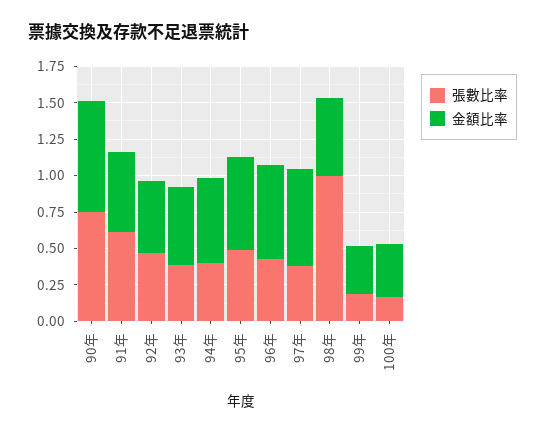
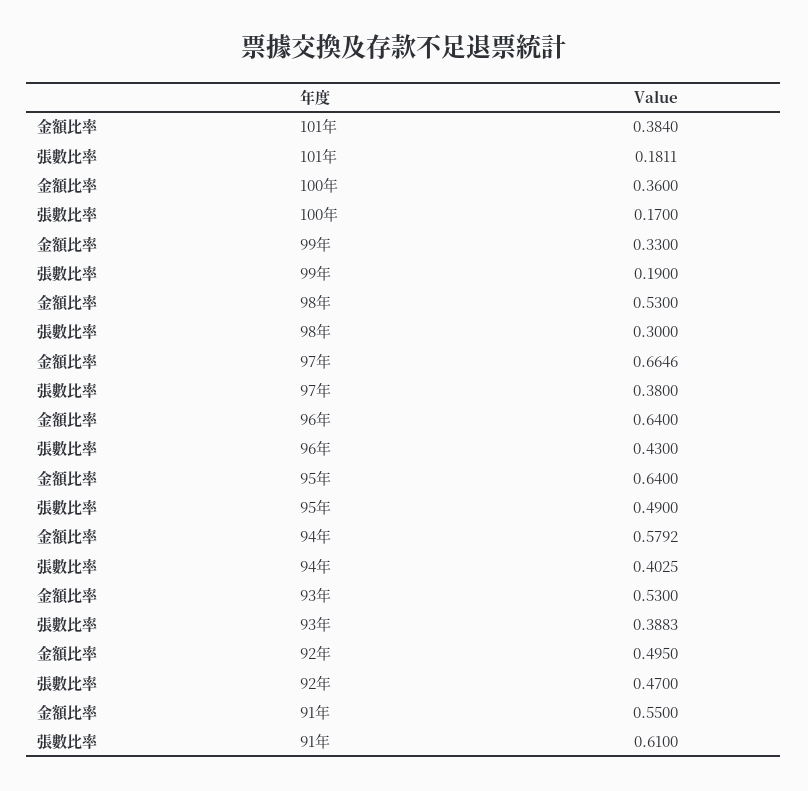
張數比率, 90年: 0.75 -> none
金額比率, 90年: 0.75 -> none
張數比率, 98年: 1 -> 0.3
金額比率, 101年: none -> 0.384
張數比率, 101年: none -> 0.1811

